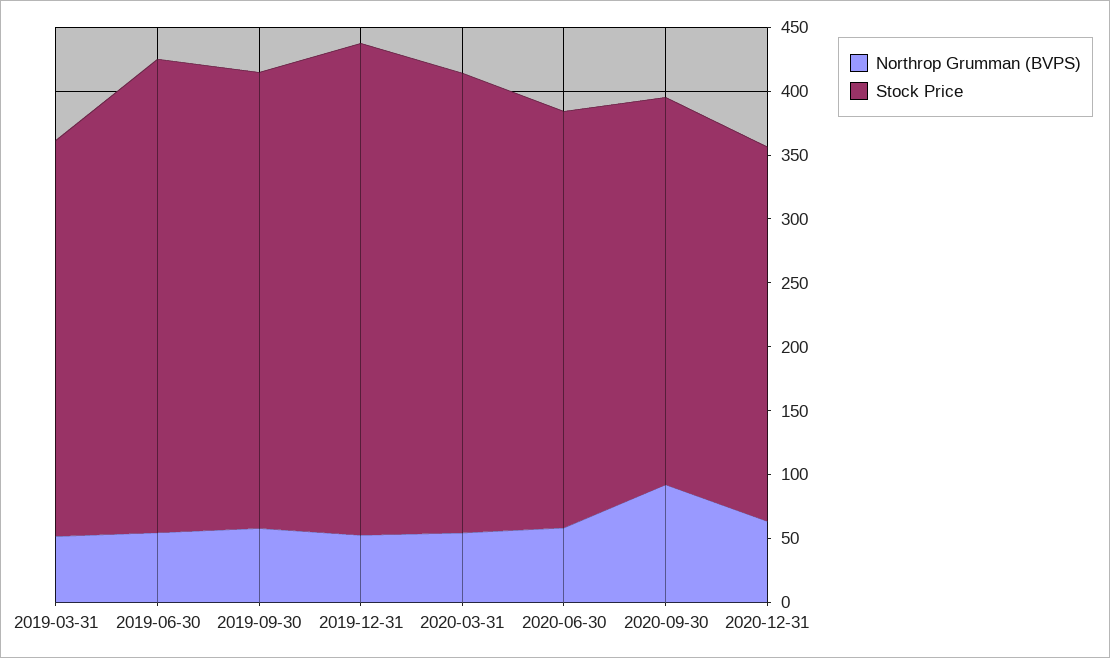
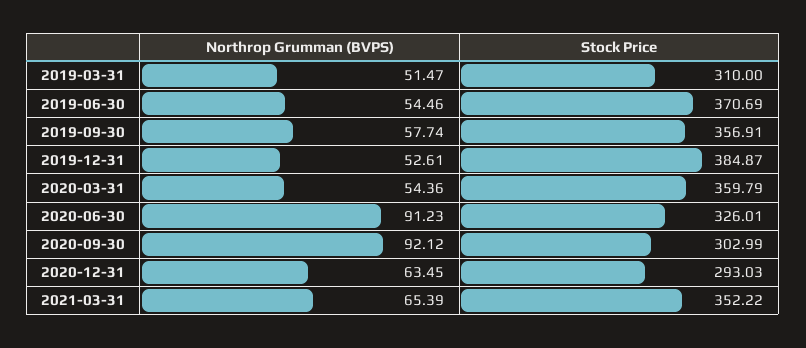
Northrop Grumman (BVPS), 2020-06-30: 60 -> 91.23
Northrop Grumman (BVPS), 2021-03-31: none -> 65.39
Stock Price, 2021-03-31: none -> 352.22

